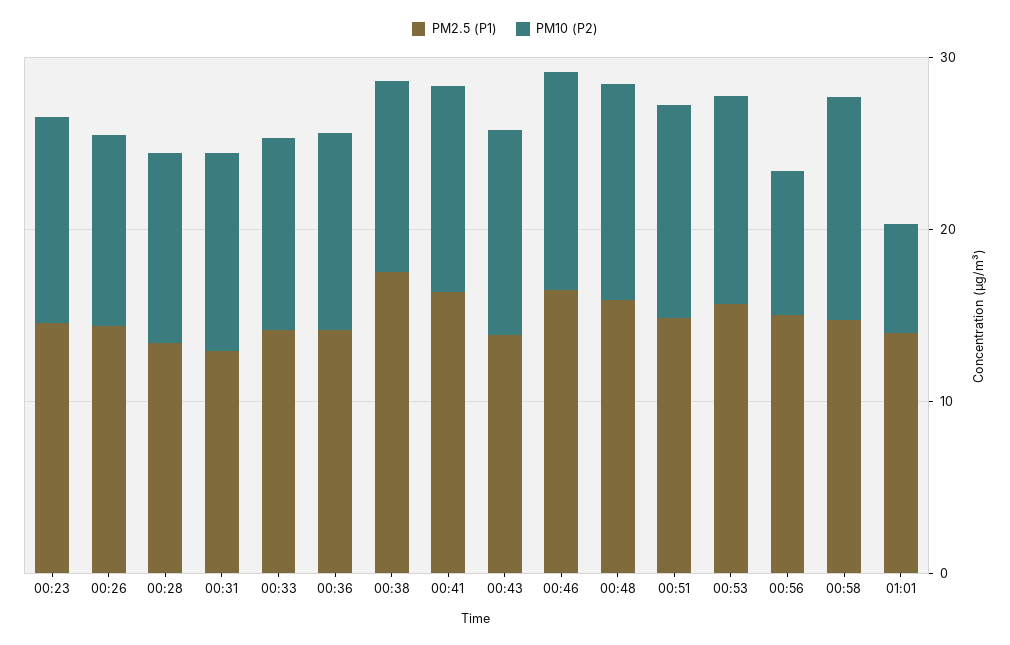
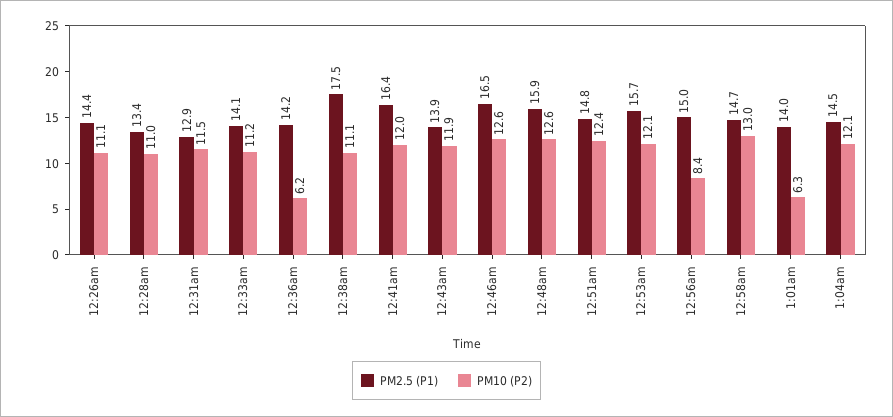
PM2.5 (P1), 00:23: 14 -> none
PM10 (P2), 00:23: 12 -> none
PM10 (P2), 00:36: 12 -> 6.2
PM2.5 (P1), 1:04am: none -> 14.5
PM10 (P2), 1:04am: none -> 12.1

